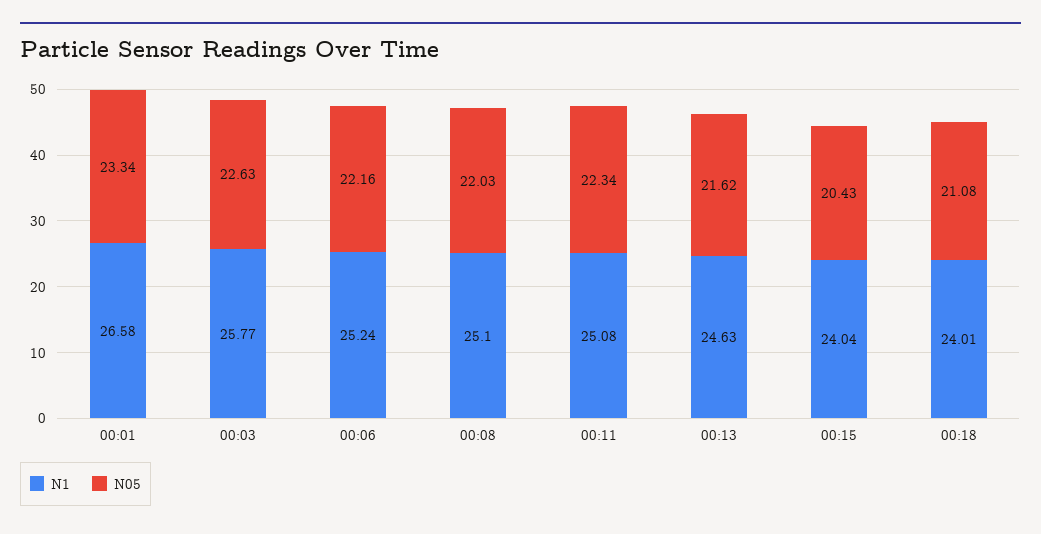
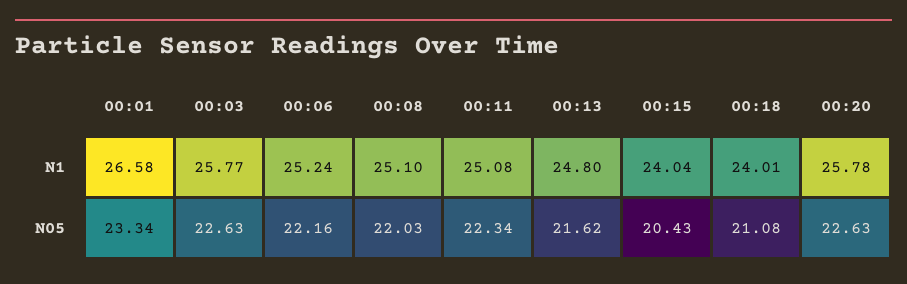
N1, 00:13: 24.63 -> 24.8
N1, 00:20: none -> 25.78
N05, 00:20: none -> 22.63

